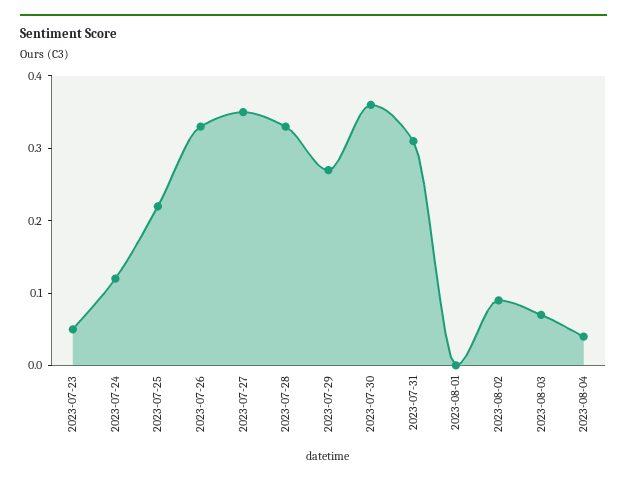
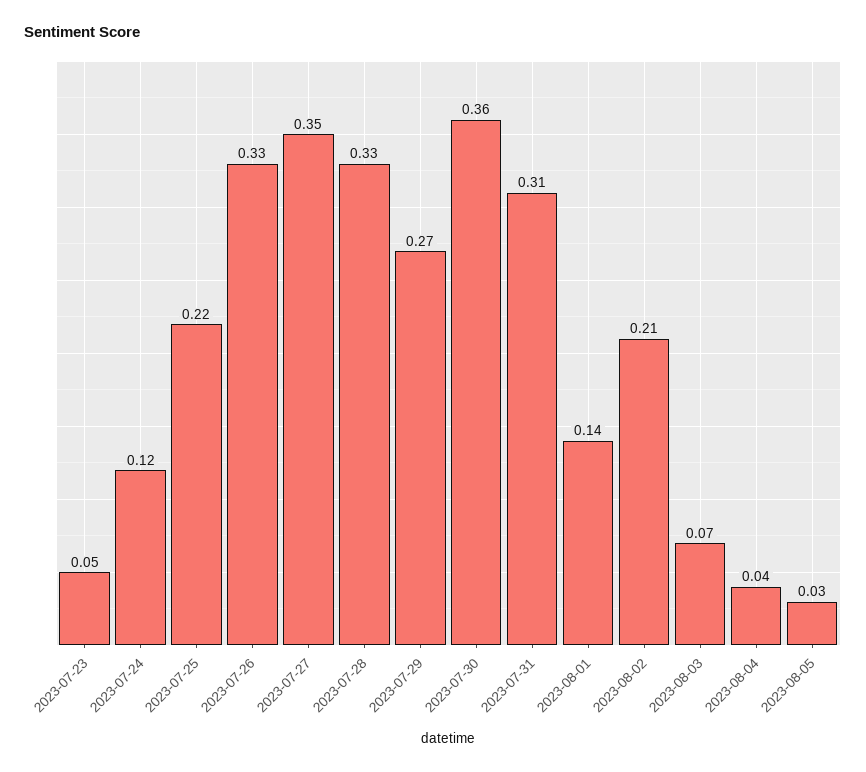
2023-08-01: 0 -> 0.14
2023-08-02: 0.1 -> 0.21
2023-08-05: none -> 0.03

